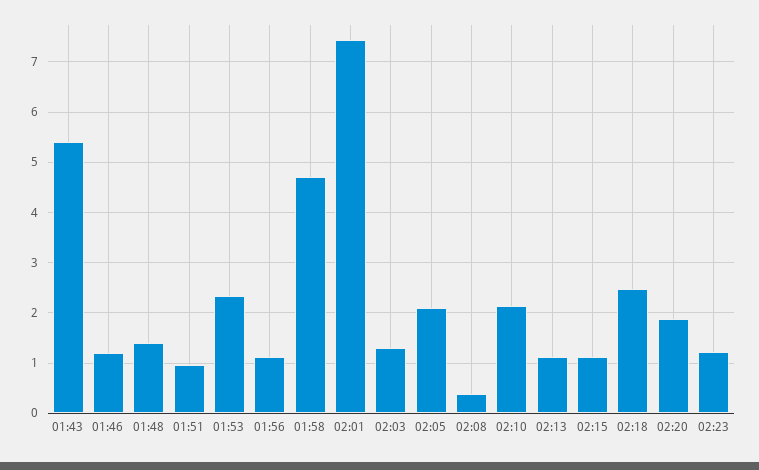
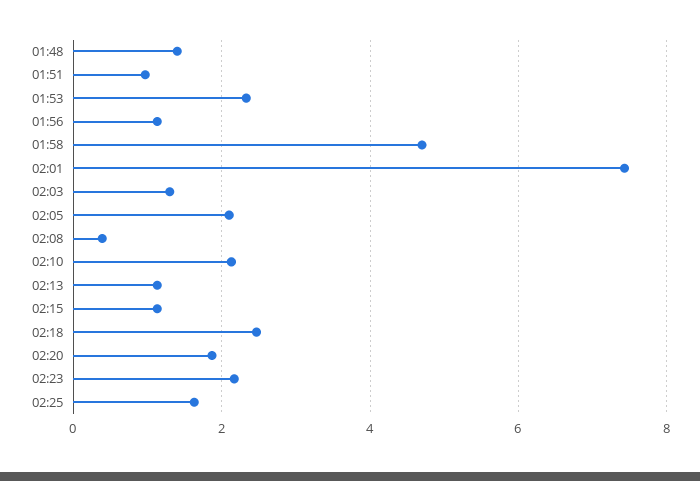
01:43: 5.4 -> none
01:46: 1.2 -> none
02:23: 1.2 -> 2.2
02:25: none -> 1.6

